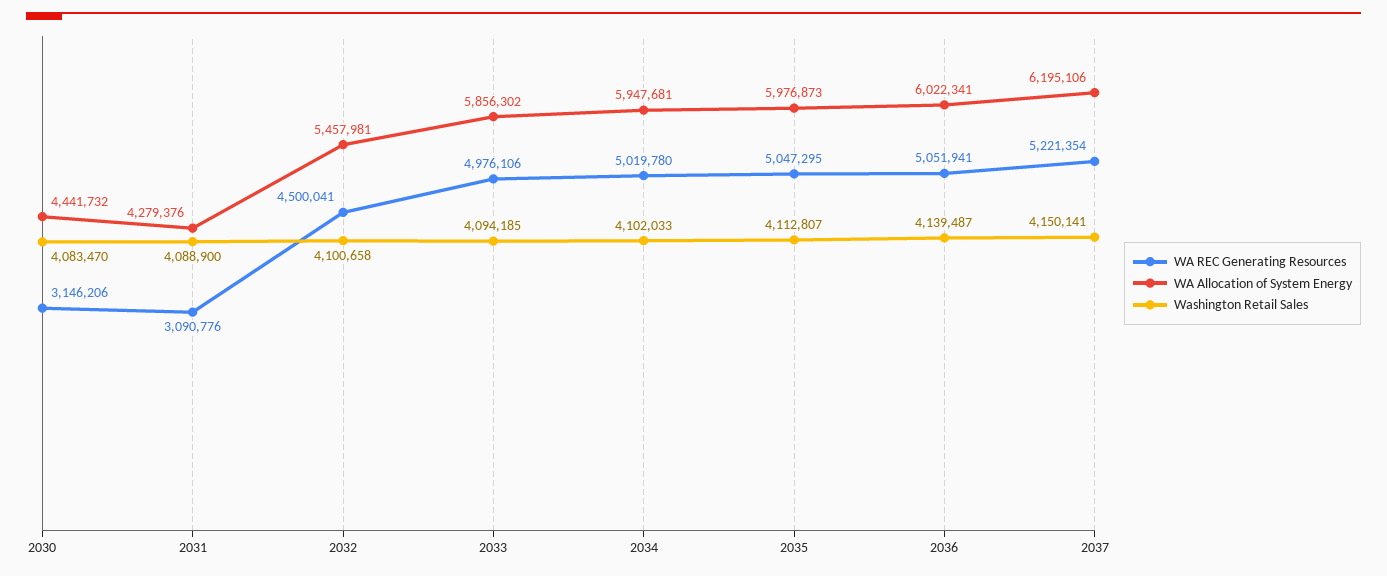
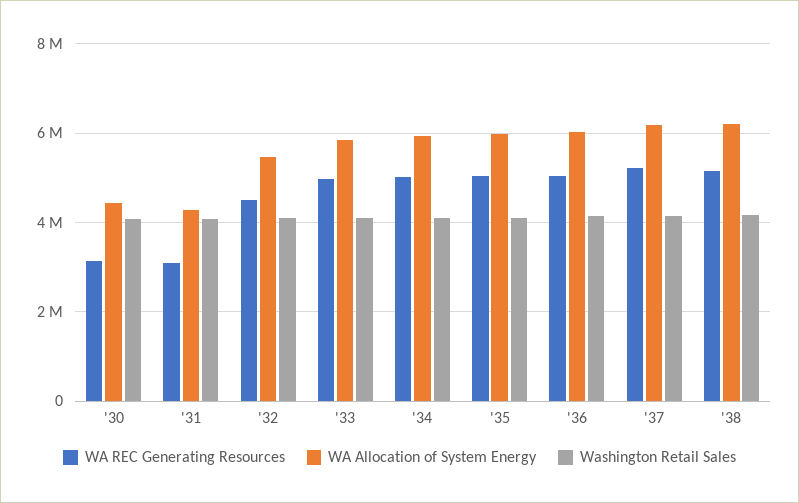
WA REC Generating Resources, '38: none -> 5200000
WA Allocation of System Energy, '38: none -> 6200000
Washington Retail Sales, '38: none -> 4200000

